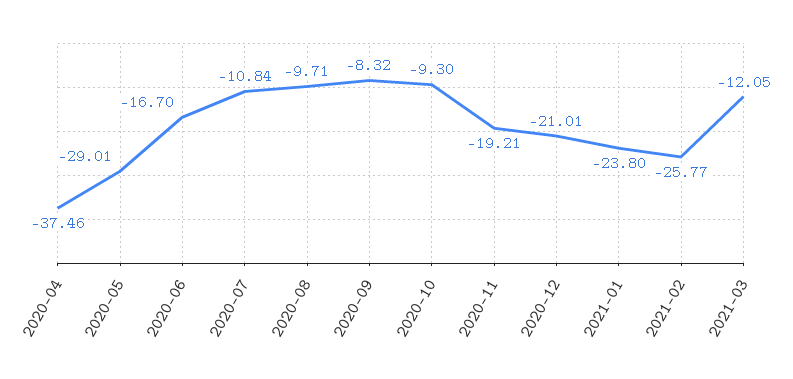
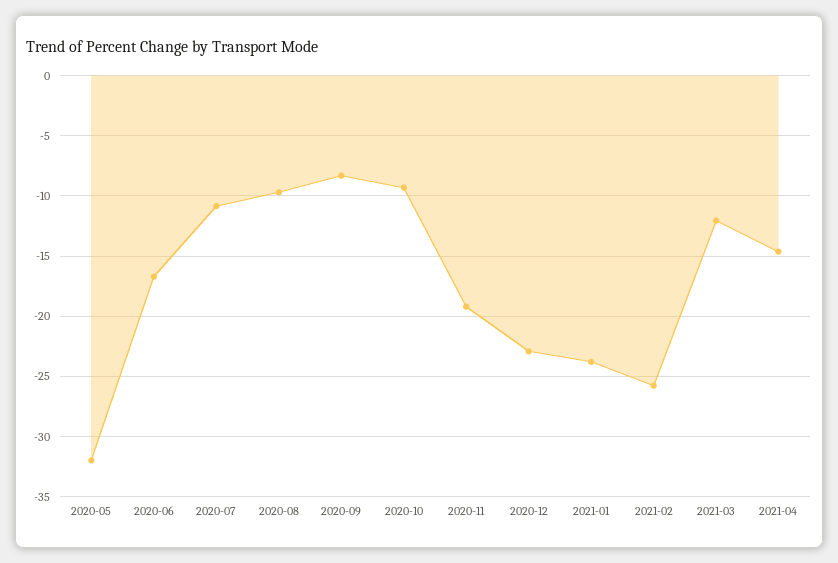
2020-04: -37.46 -> none
2020-05: -29.01 -> -32
2020-12: -21.01 -> -23
2021-04: none -> -14.5

